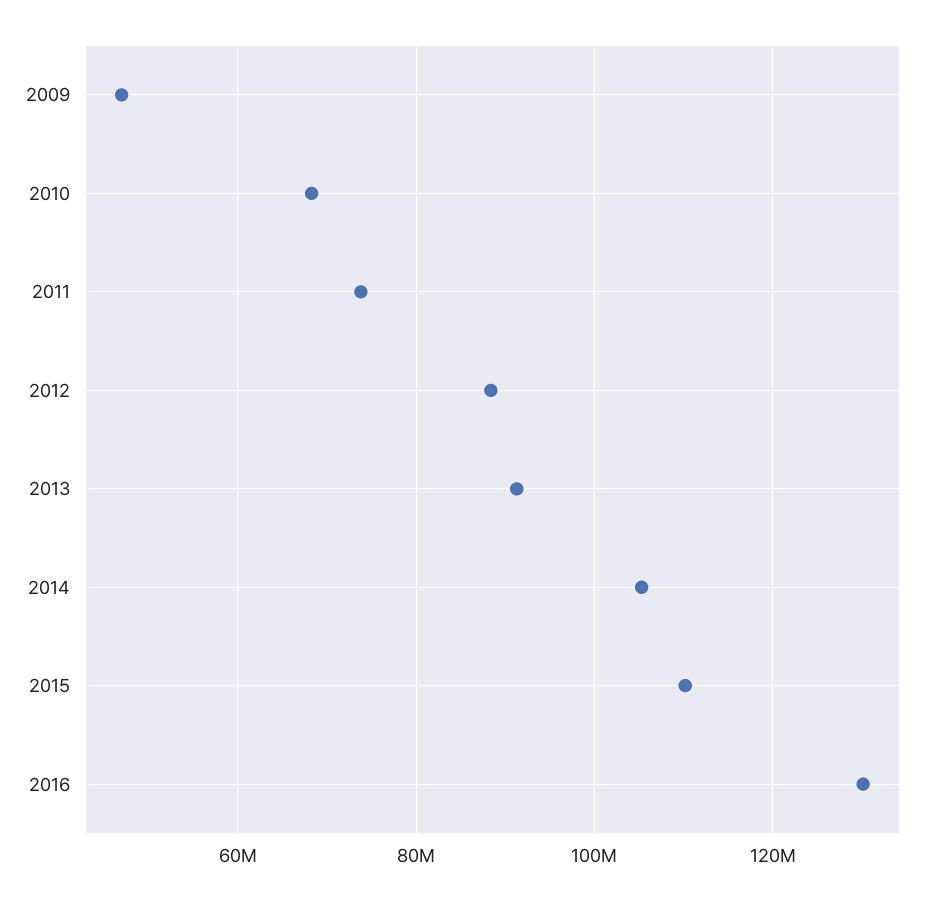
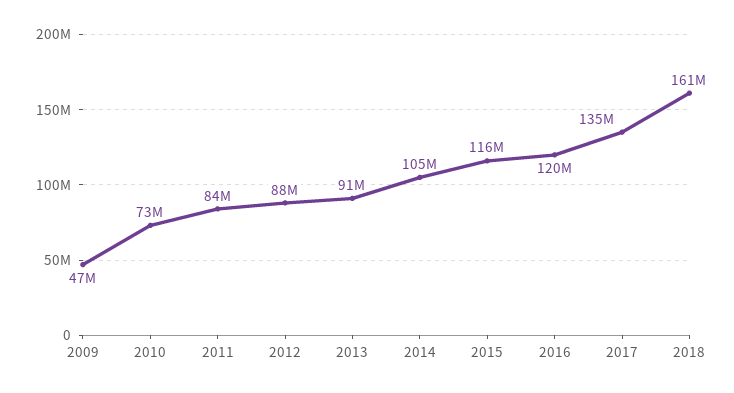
2010: 68000000 -> 73000000
2011: 74000000 -> 84000000
2015: 110000000 -> 116000000
2016: 130000000 -> 120000000
2017: none -> 135000000
2018: none -> 161000000

